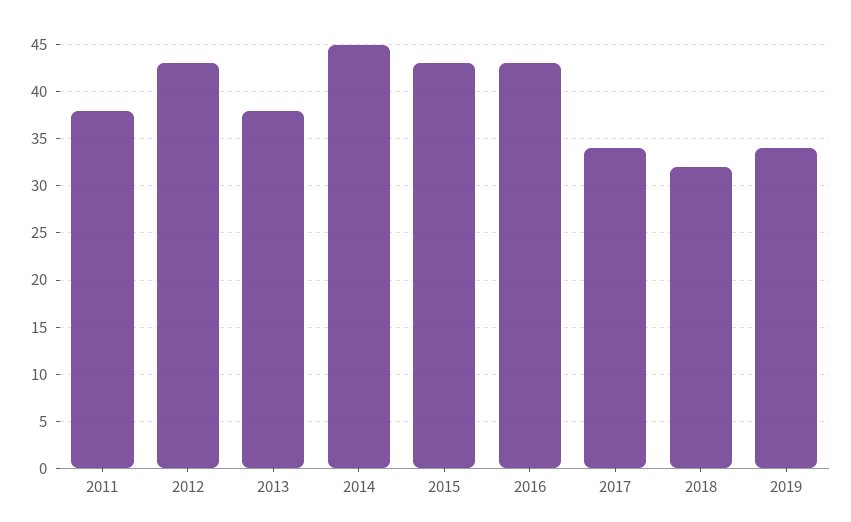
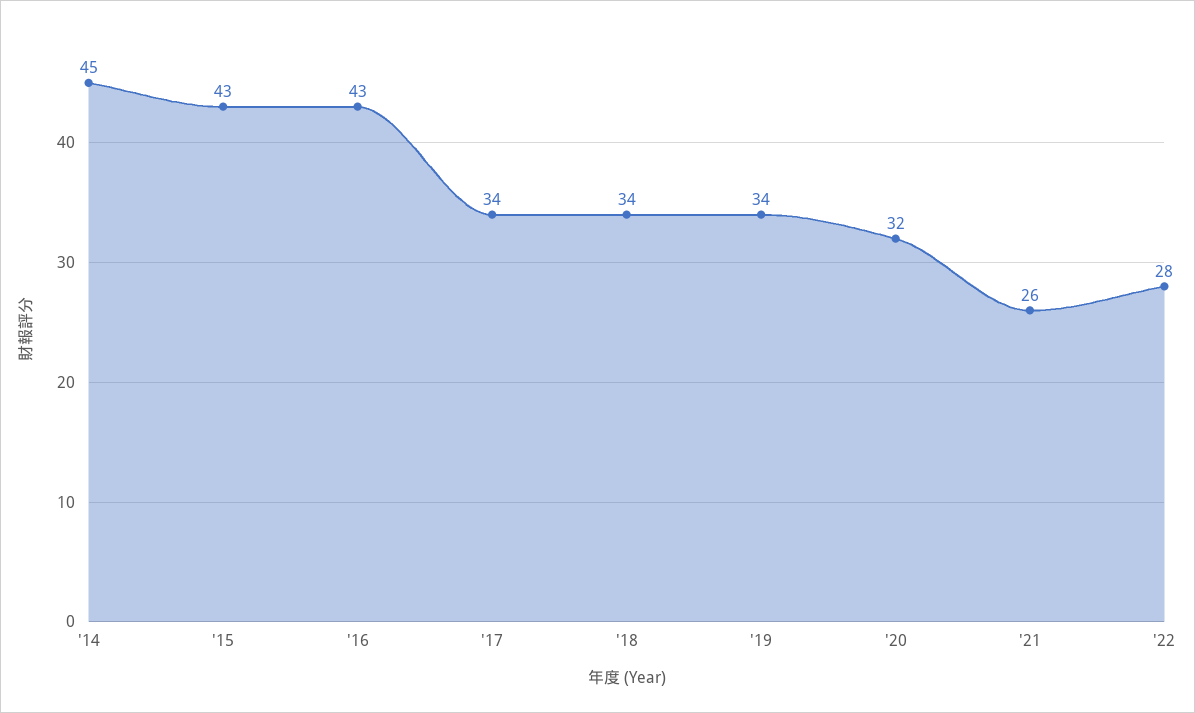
2011: 38 -> none
2012: 43 -> none
2013: 38 -> none
2018: 32 -> 34
'20: none -> 32
'21: none -> 26
'22: none -> 28

